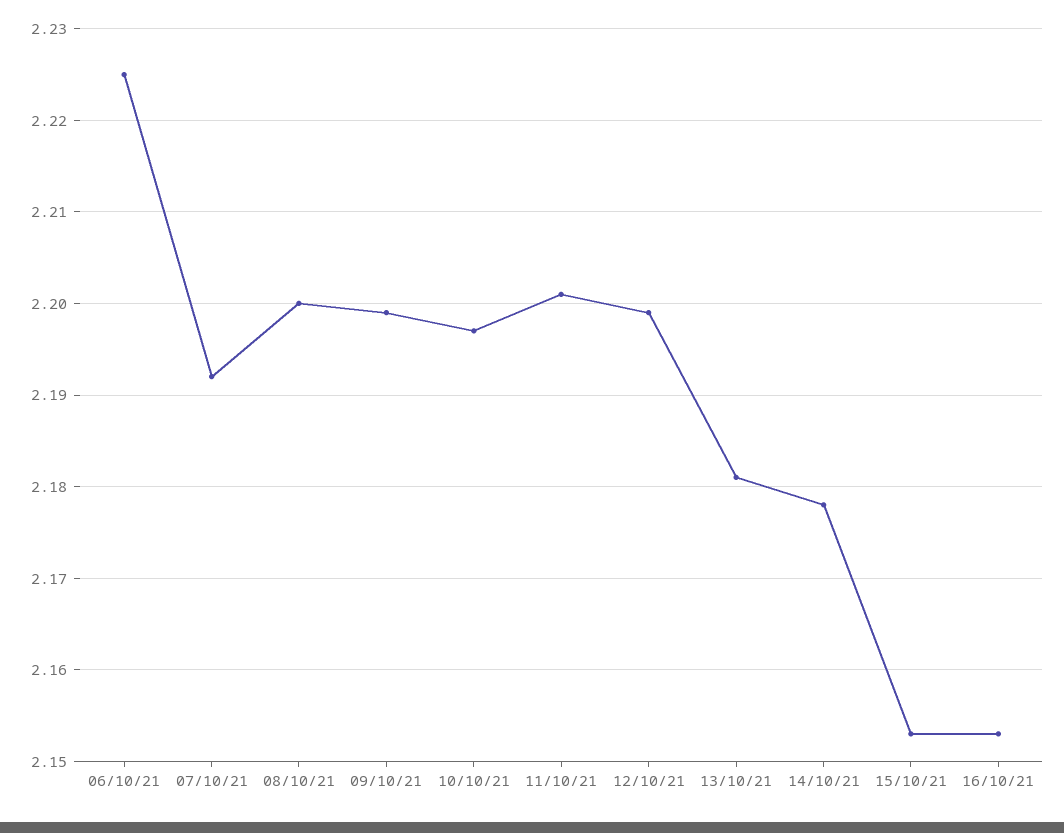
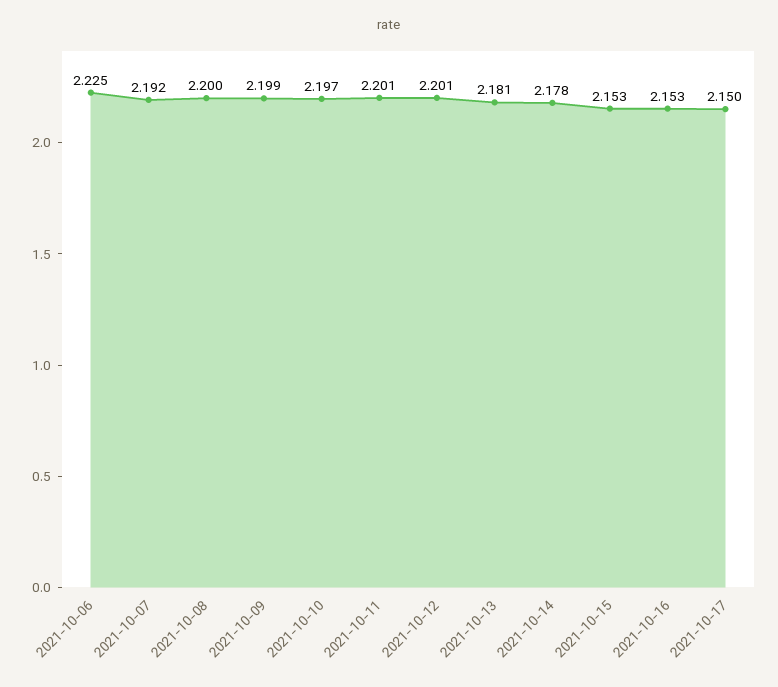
12/10/21: 2.199 -> 2.201
2021-10-17: none -> 2.15

